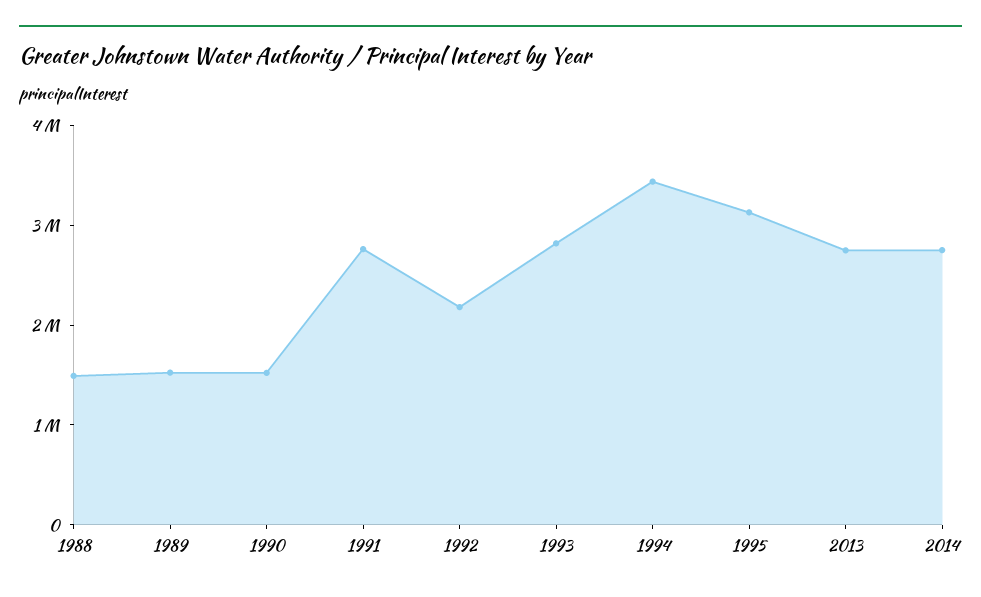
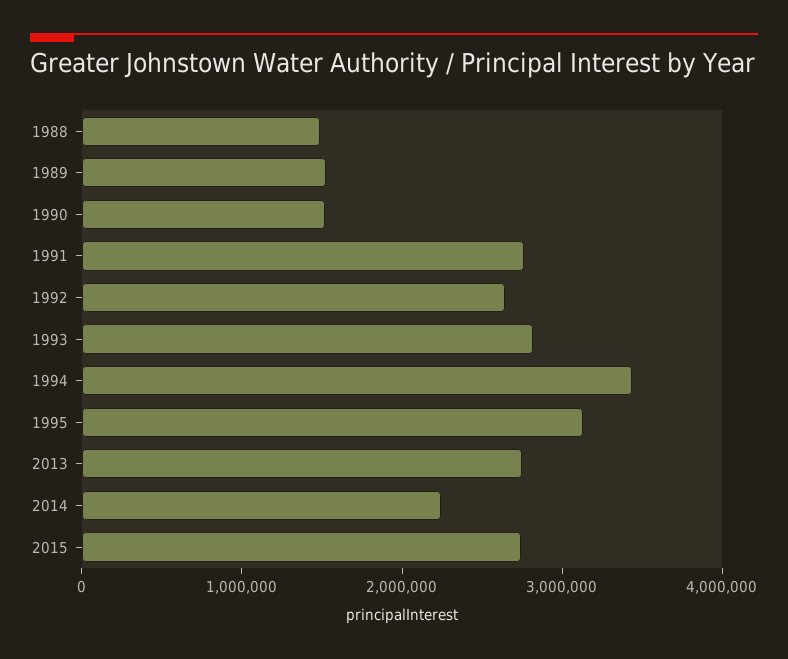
1992: 2200000 -> 2600000
2014: 2800000 -> 2200000
2015: none -> 2800000

